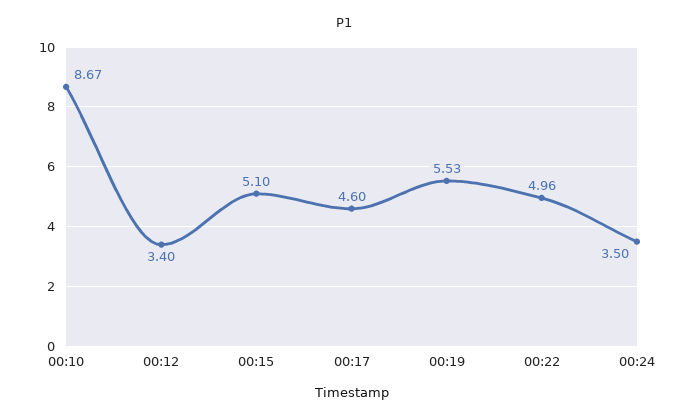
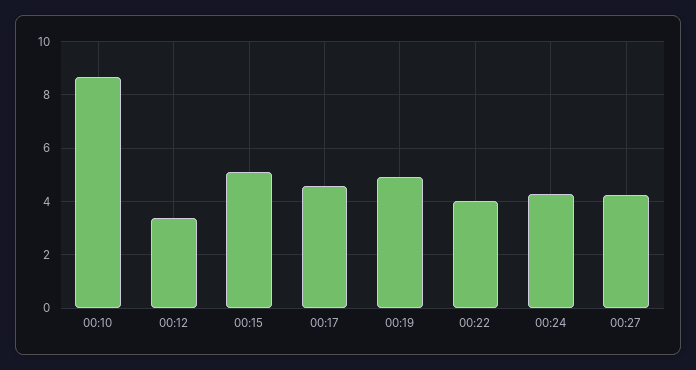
00:19: 5.53 -> 5
00:22: 4.96 -> 4
00:24: 3.5 -> 4.25
00:27: none -> 4.25

